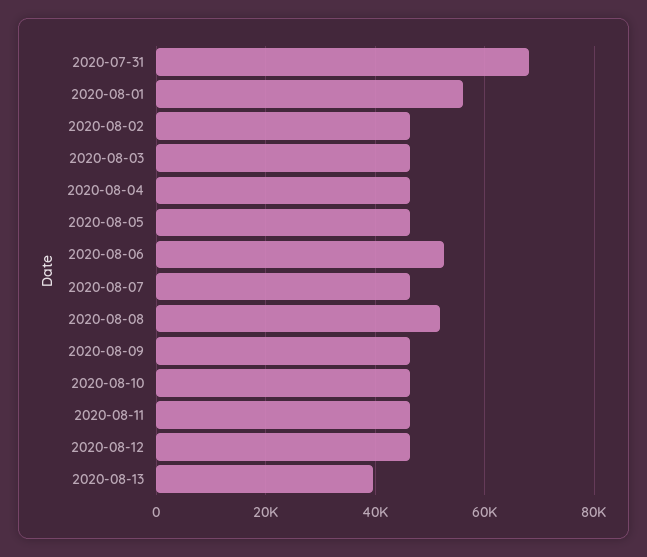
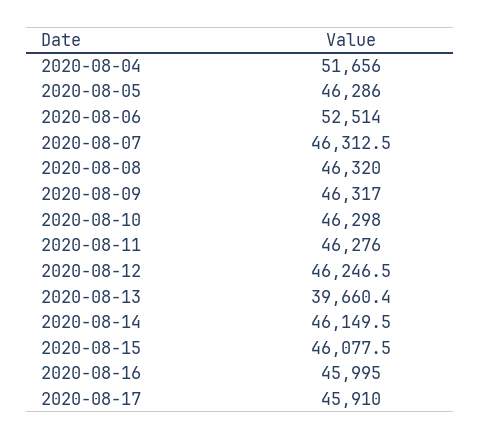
2020-07-31: 68000 -> none
2020-08-01: 56000 -> none
2020-08-02: 46000 -> none
2020-08-03: 46000 -> none
2020-08-04: 46000 -> 51656
2020-08-08: 52000 -> 46320
2020-08-14: none -> 46149.5
2020-08-15: none -> 46077.5
2020-08-16: none -> 45995
2020-08-17: none -> 45910

